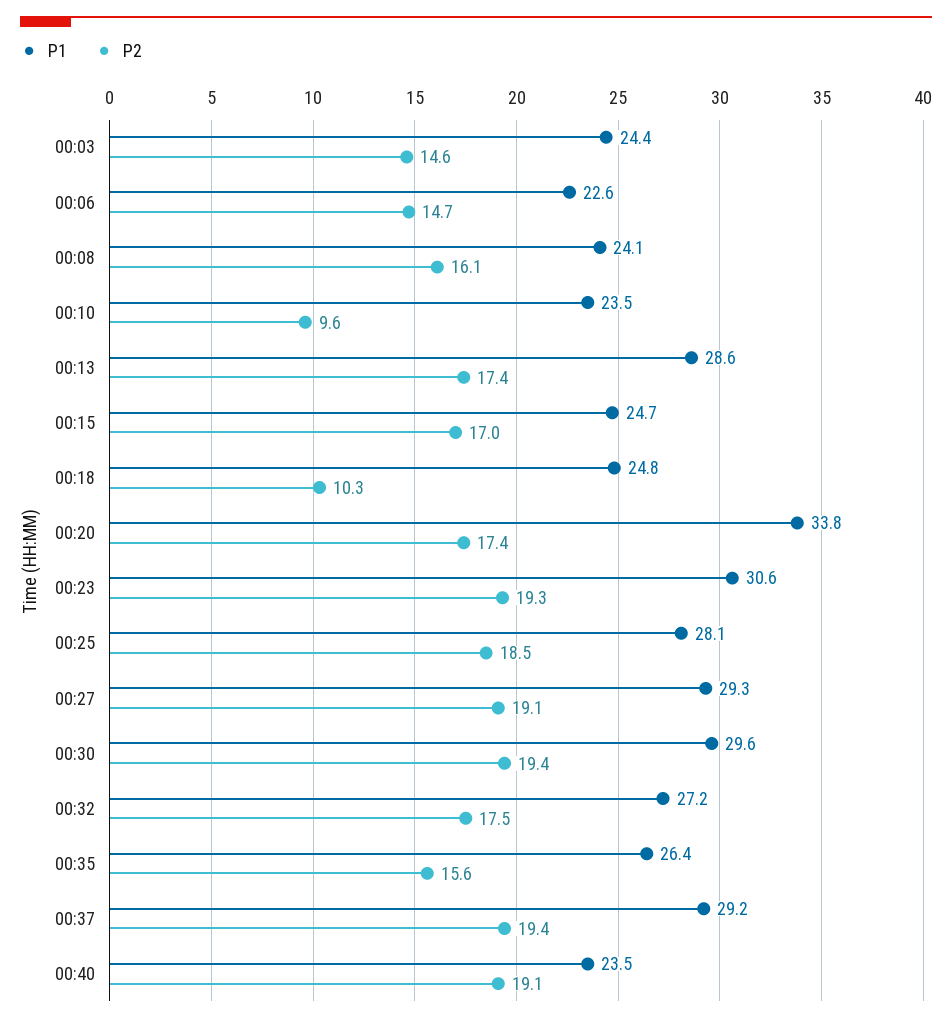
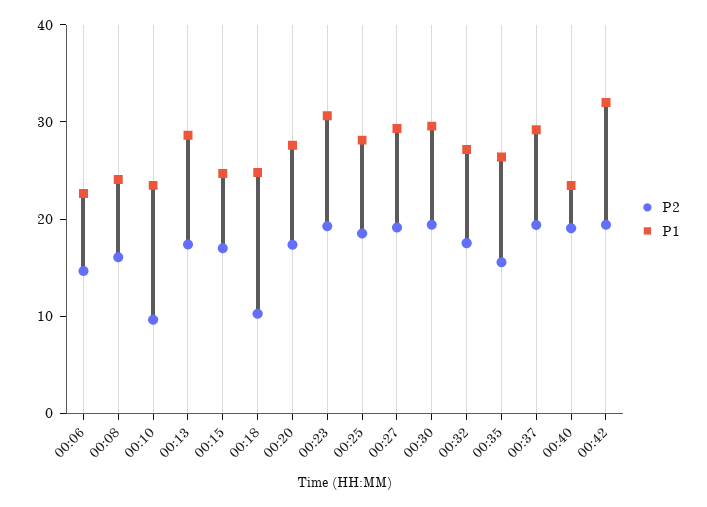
P1, 00:03: 24.4 -> none
P2, 00:03: 14.6 -> none
P1, 00:20: 33.8 -> 28
P2, 00:42: none -> 20
P1, 00:42: none -> 32

